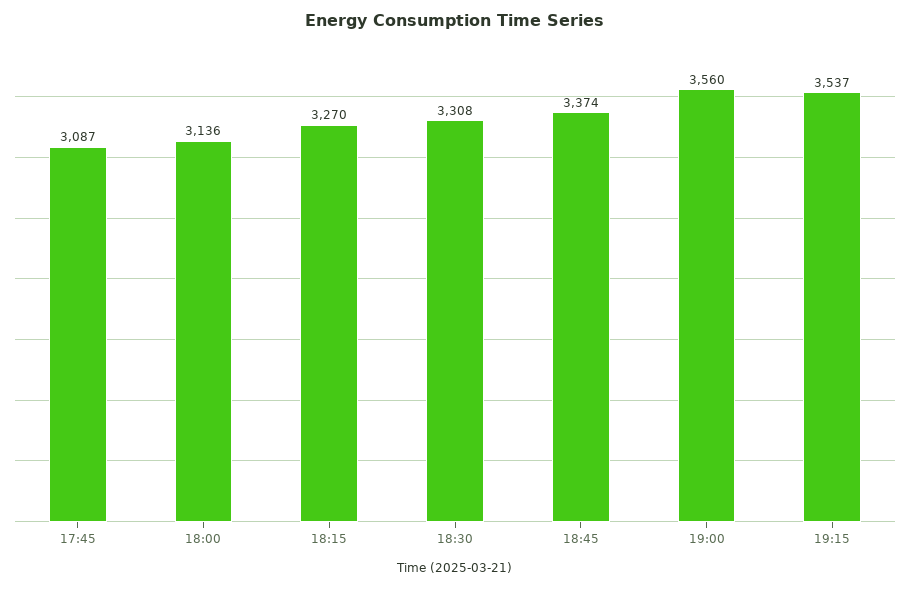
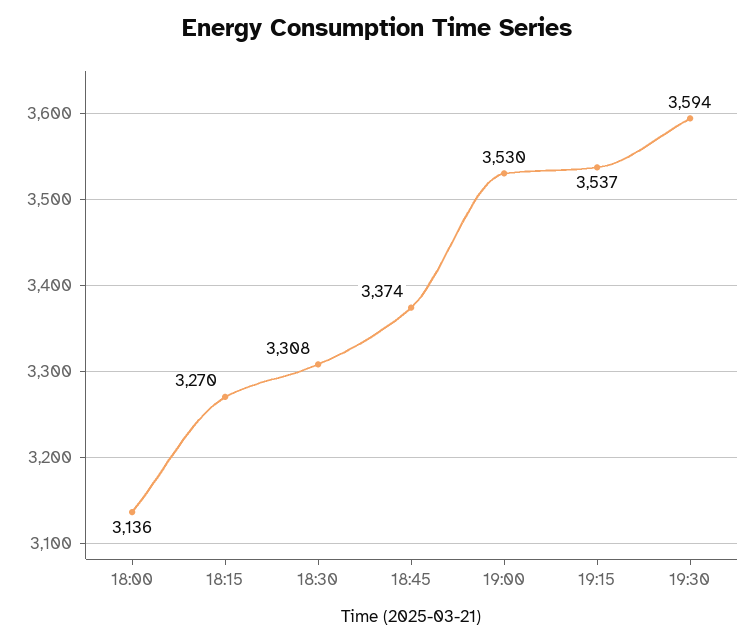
17:45: 3087 -> none
19:00: 3560 -> 3530
19:30: none -> 3594

